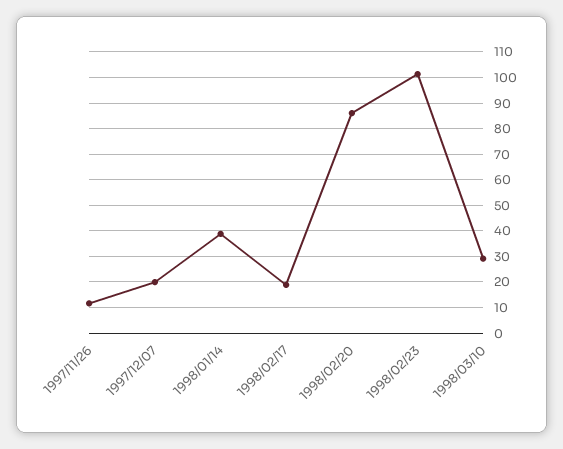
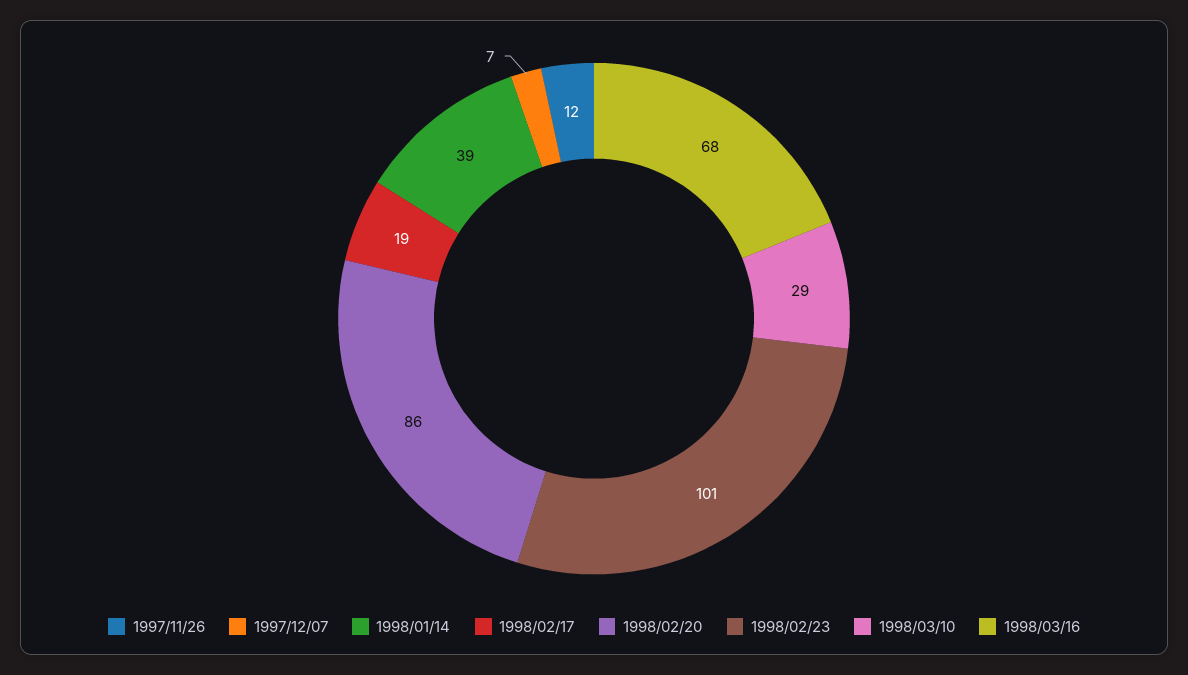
1997/12/07: 20 -> 7
1998/03/16: none -> 68

